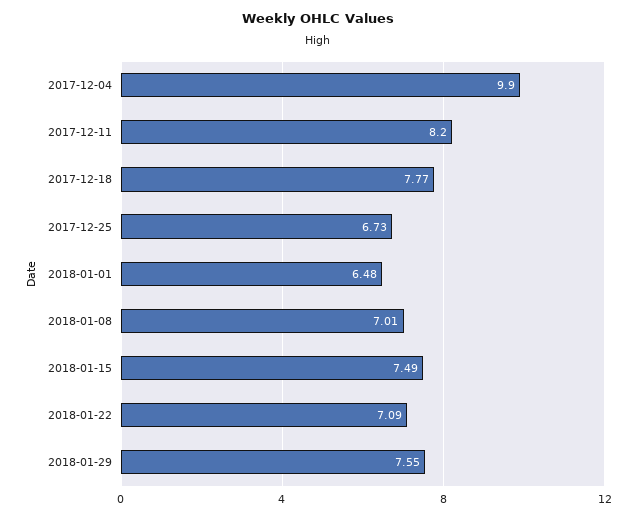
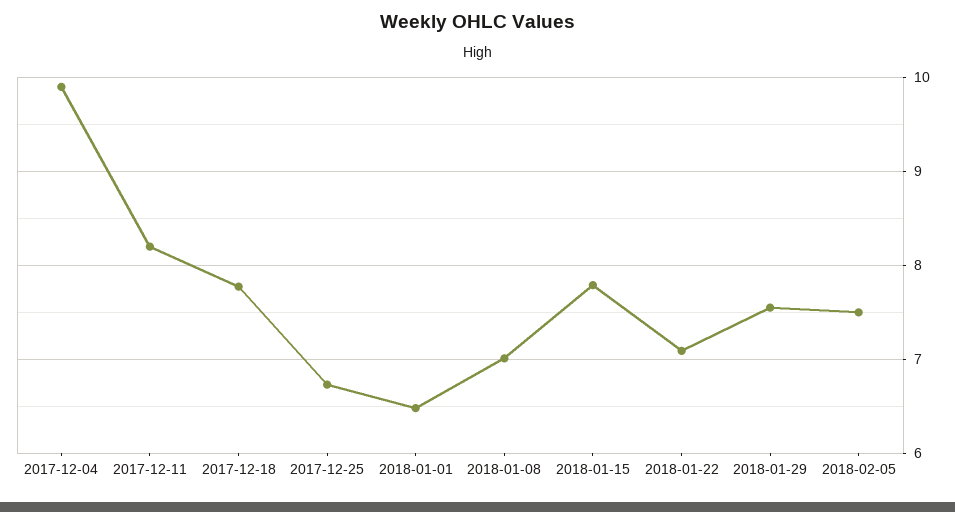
2018-01-15: 7.49 -> 7.8
2018-02-05: none -> 7.5

